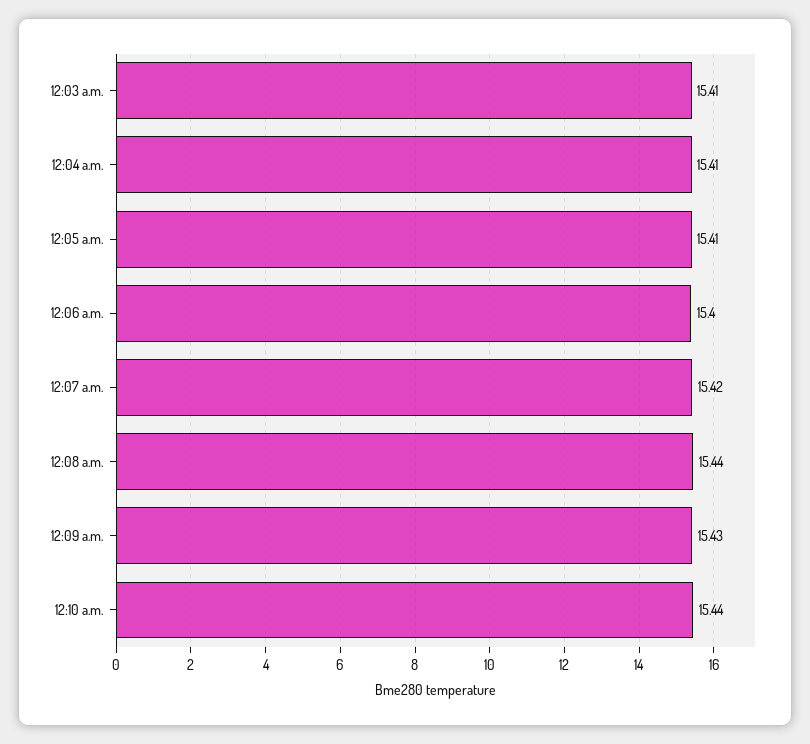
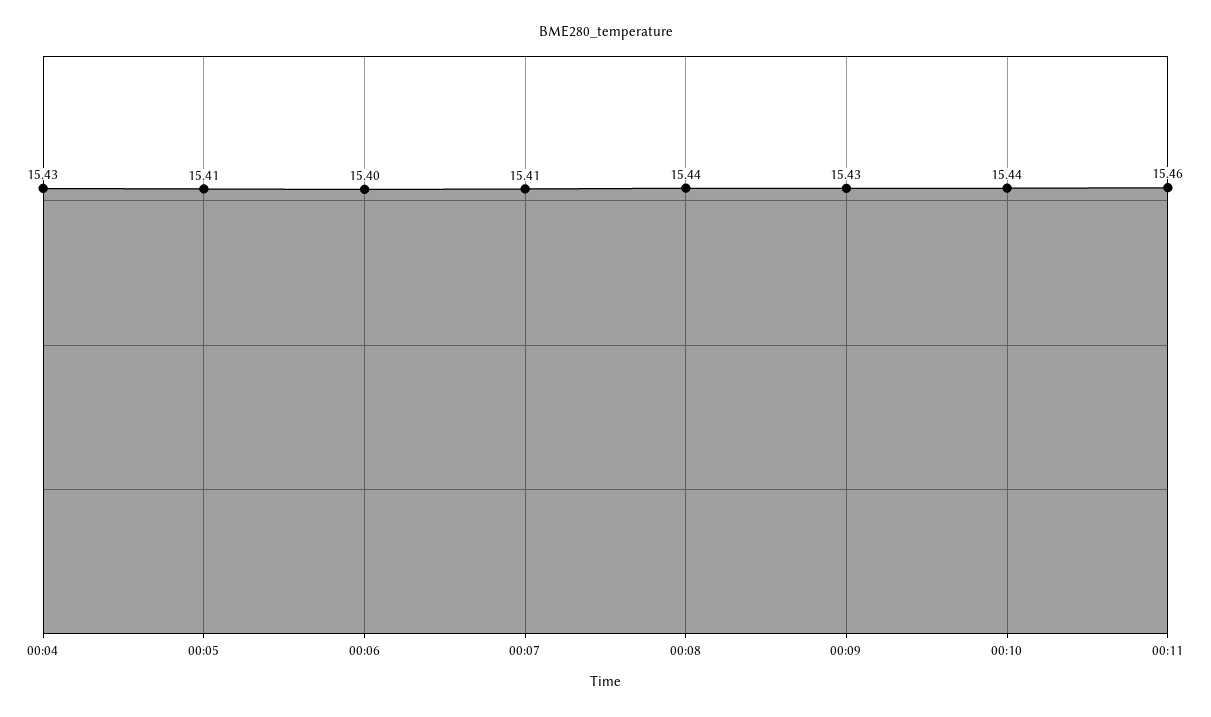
12:03 a.m.: 15.41 -> none
12:04 a.m.: 15.41 -> 15.43
12:07 a.m.: 15.42 -> 15.41
00:11: none -> 15.46

